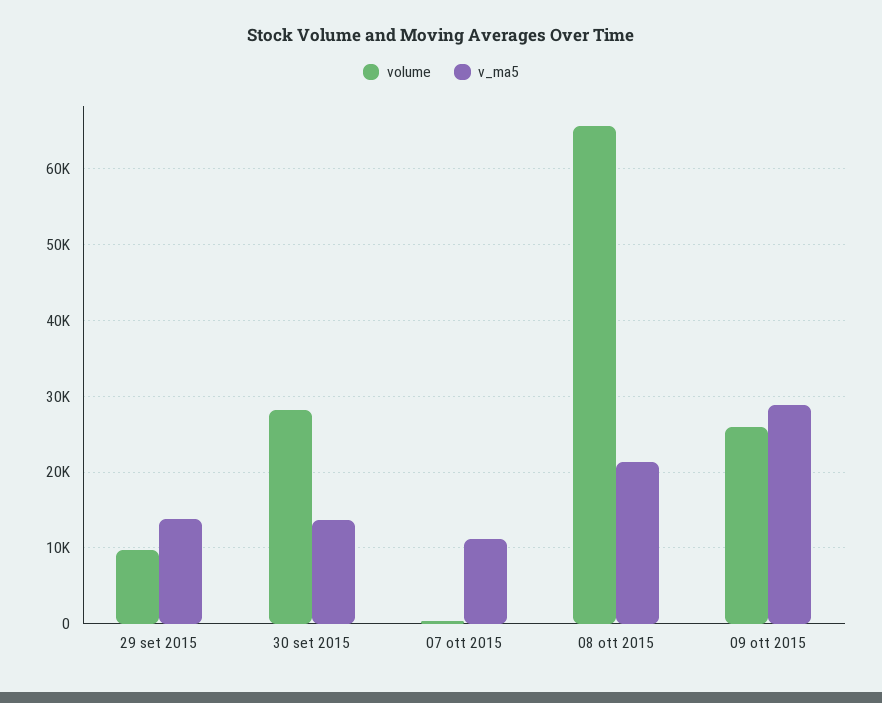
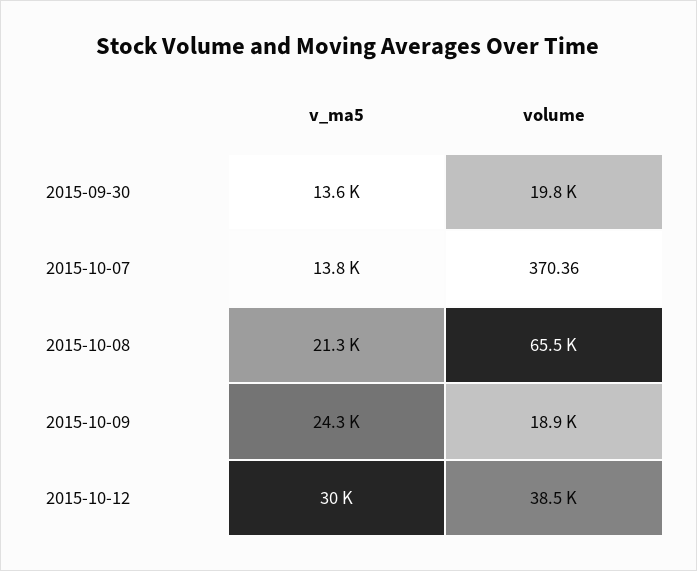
volume, 29 set 2015: 10000 -> none
v_ma5, 29 set 2015: 14000 -> none
volume, 30 set 2015: 28000 -> 19800
v_ma5, 07 ott 2015: 11000 -> 13800
volume, 09 ott 2015: 26000 -> 18900
v_ma5, 09 ott 2015: 29000 -> 24300
v_ma5, 2015-10-12: none -> 30000
volume, 2015-10-12: none -> 38500

